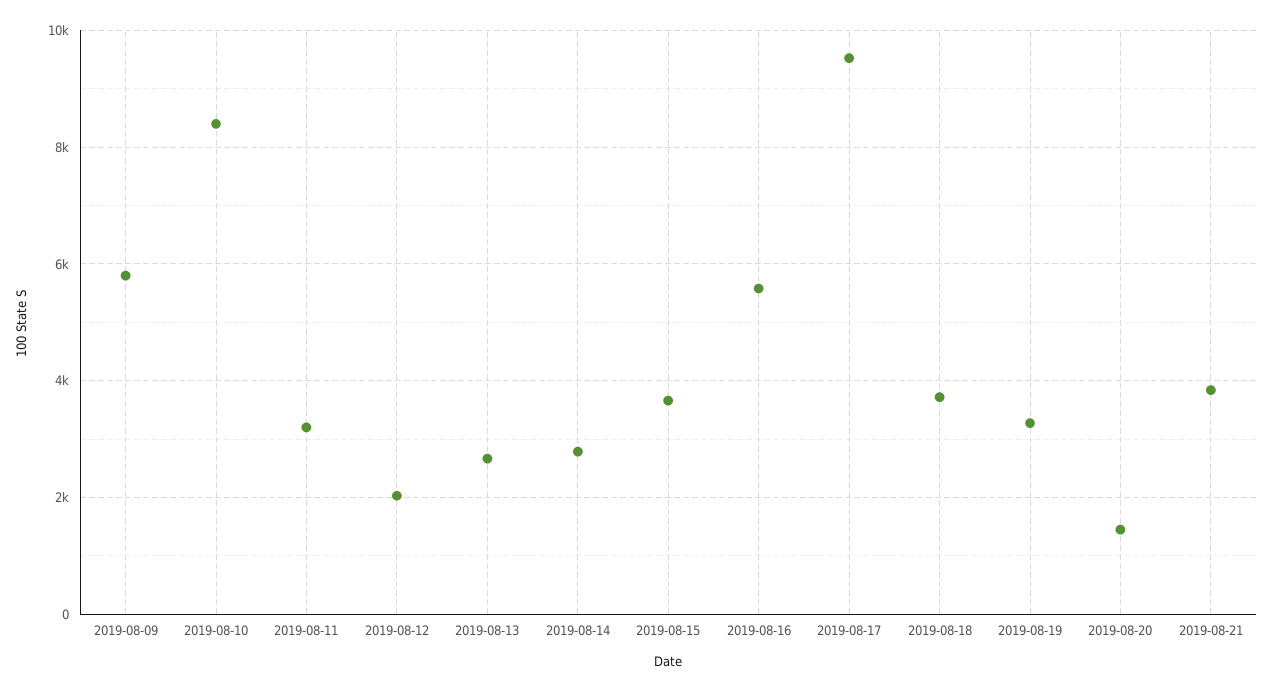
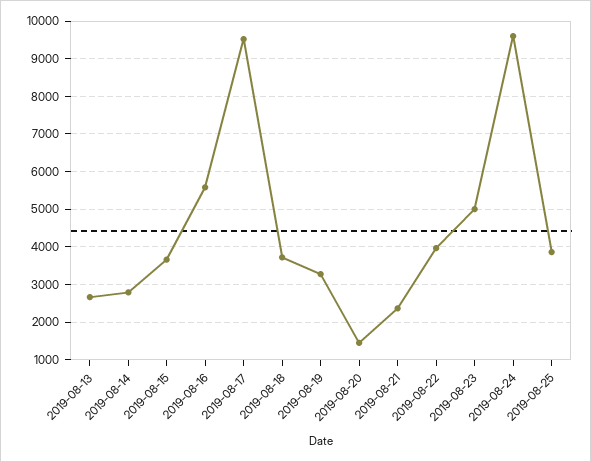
2019-08-09: 5800 -> none
2019-08-10: 8400 -> none
2019-08-11: 3200 -> none
2019-08-12: 2000 -> none
2019-08-21: 3800 -> 2400
2019-08-22: none -> 4000
2019-08-23: none -> 5000
2019-08-24: none -> 9600
2019-08-25: none -> 3800

